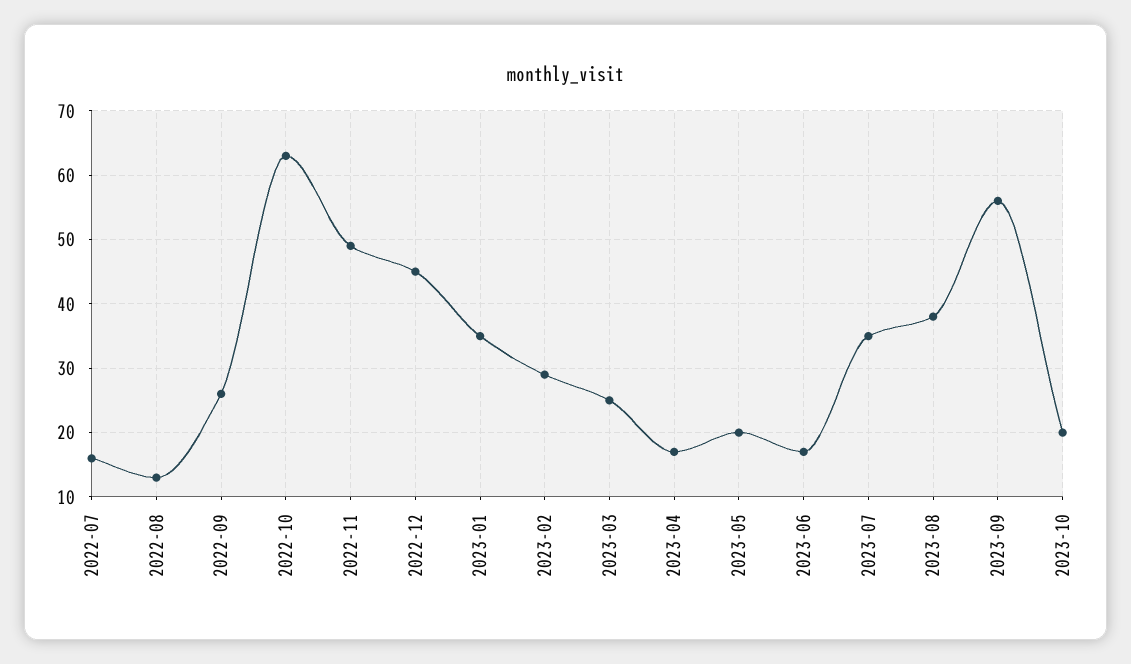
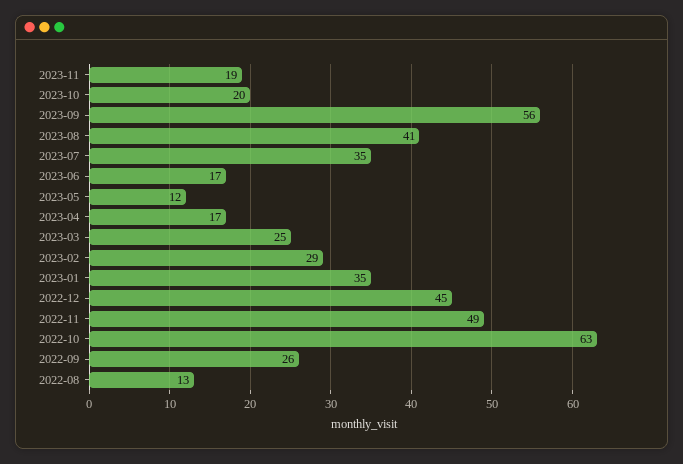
2022-07: 16 -> none
2023-05: 20 -> 12
2023-08: 38 -> 41
2023-11: none -> 19

